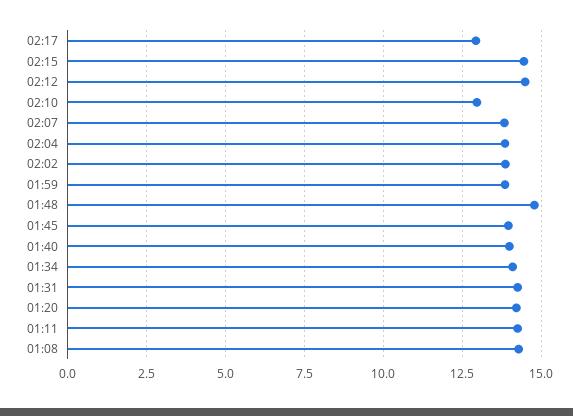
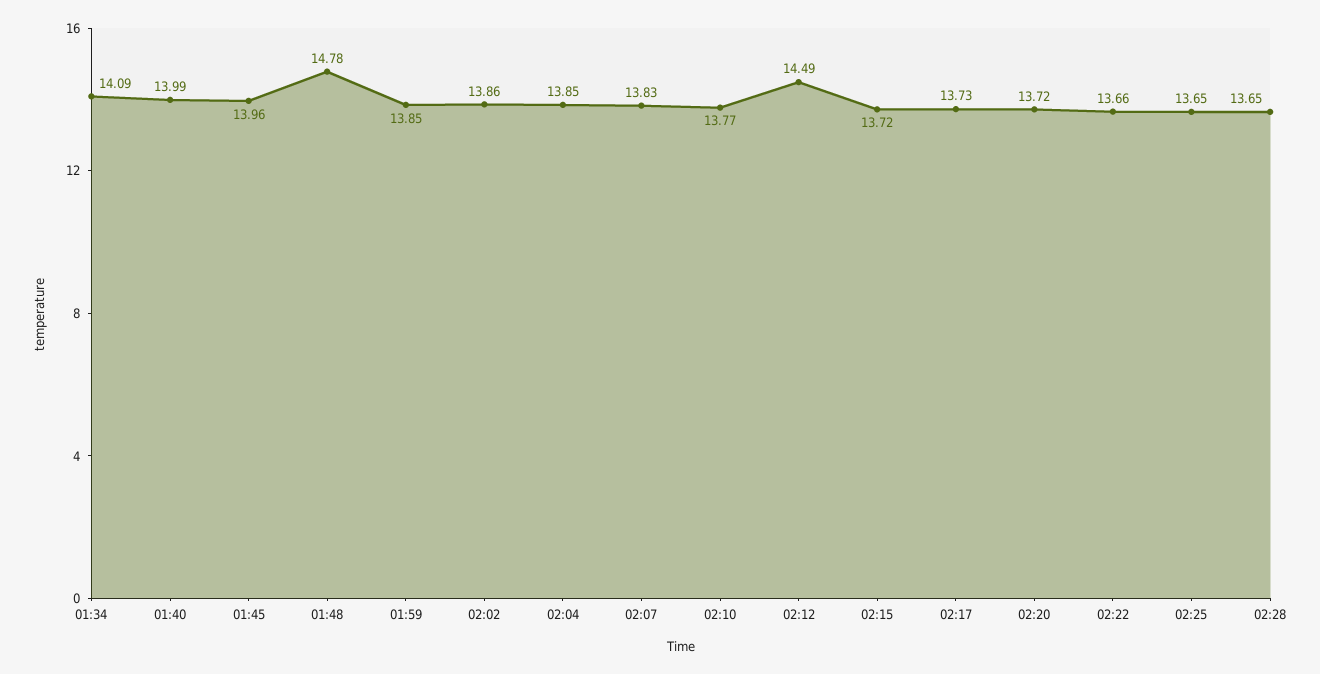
02:17: 13 -> 13.73
02:15: 14.5 -> 13.72
02:10: 13 -> 13.77
01:31: 14.25 -> none
01:20: 14.25 -> none
01:11: 14.25 -> none
01:08: 14.25 -> none
02:20: none -> 13.72
02:22: none -> 13.66
02:25: none -> 13.65
02:28: none -> 13.65

